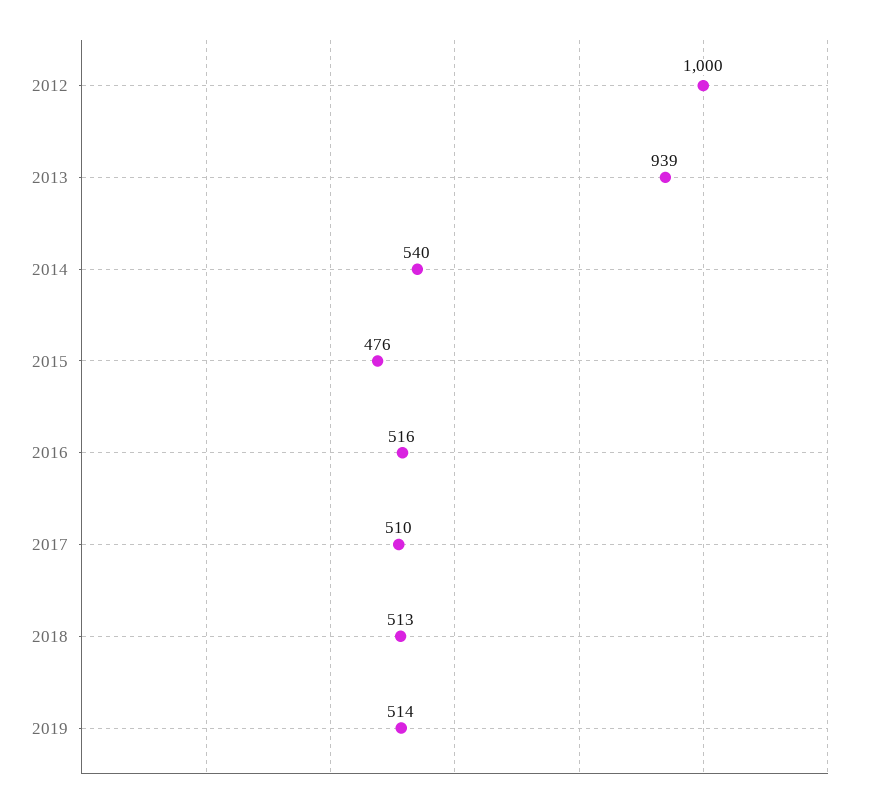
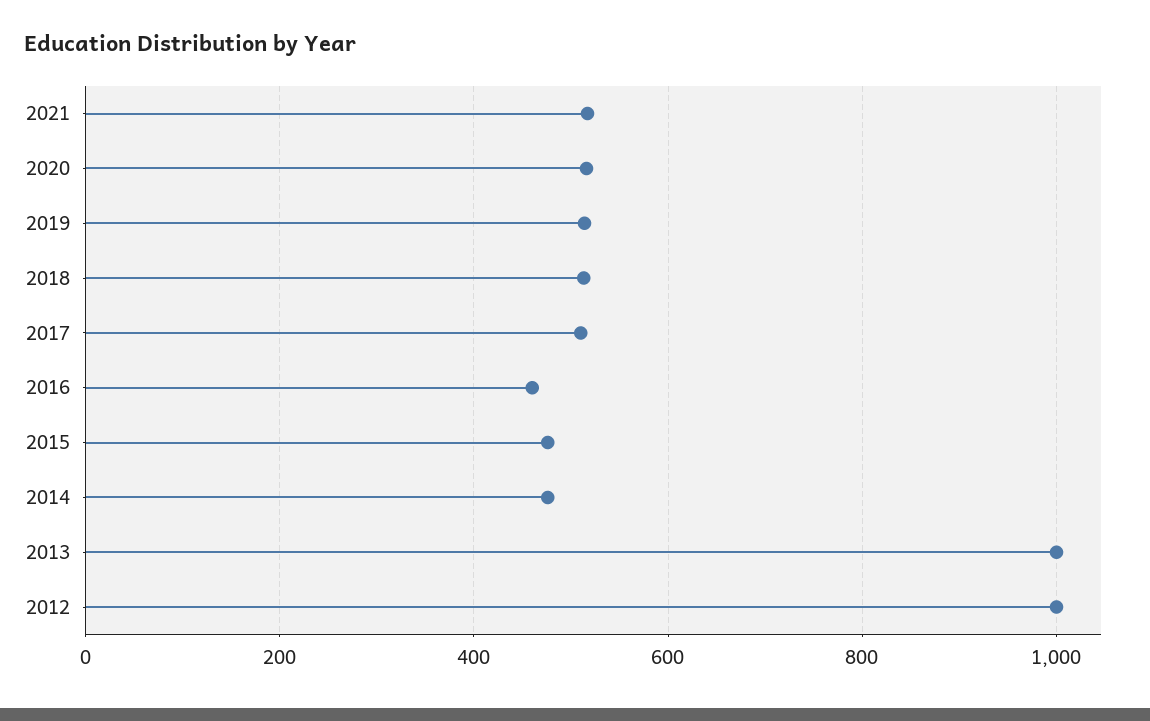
2013: 939 -> 1000
2014: 540 -> 480
2016: 516 -> 460
2021: none -> 520
2020: none -> 520

